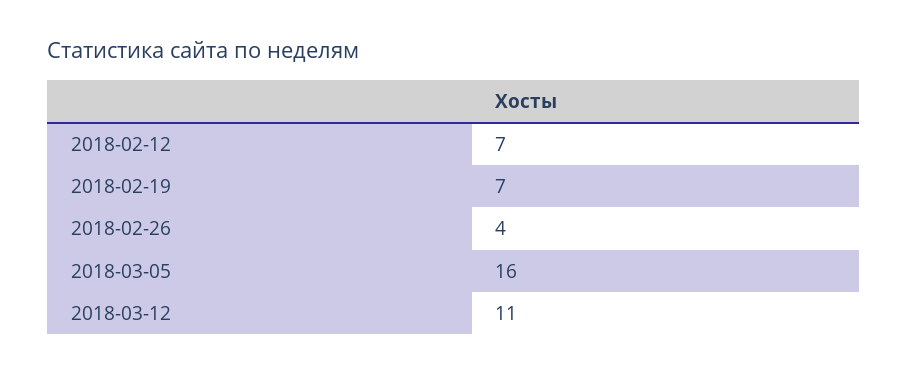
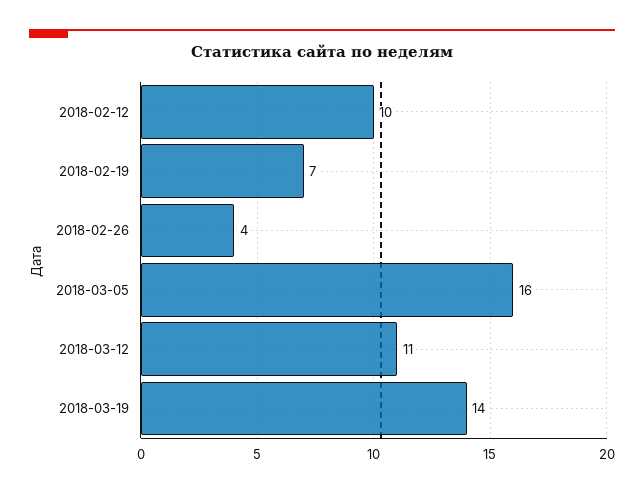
2018-02-12: 7 -> 10
2018-03-19: none -> 14

